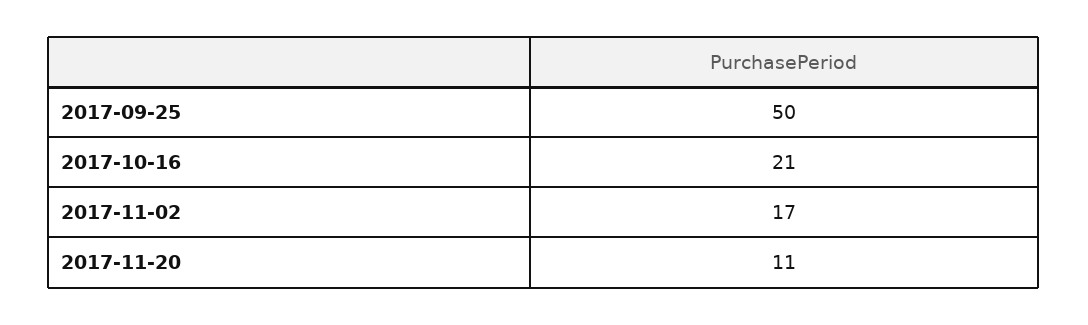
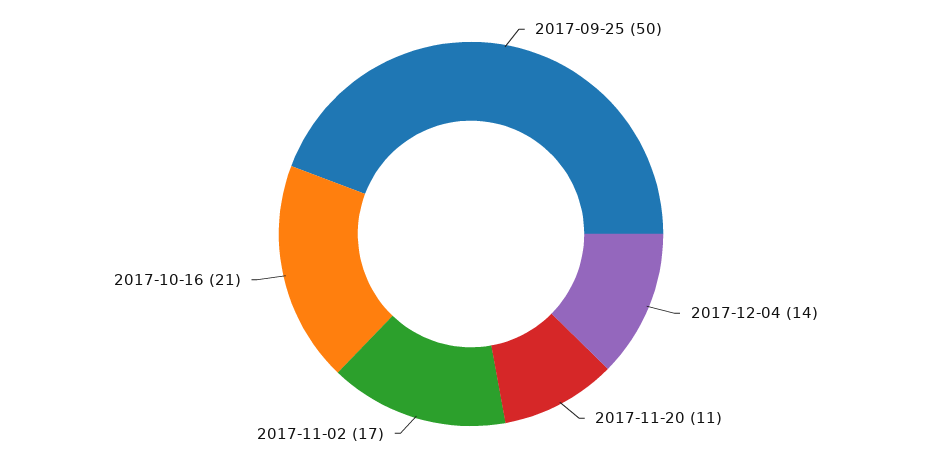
2017-12-04: none -> 14

